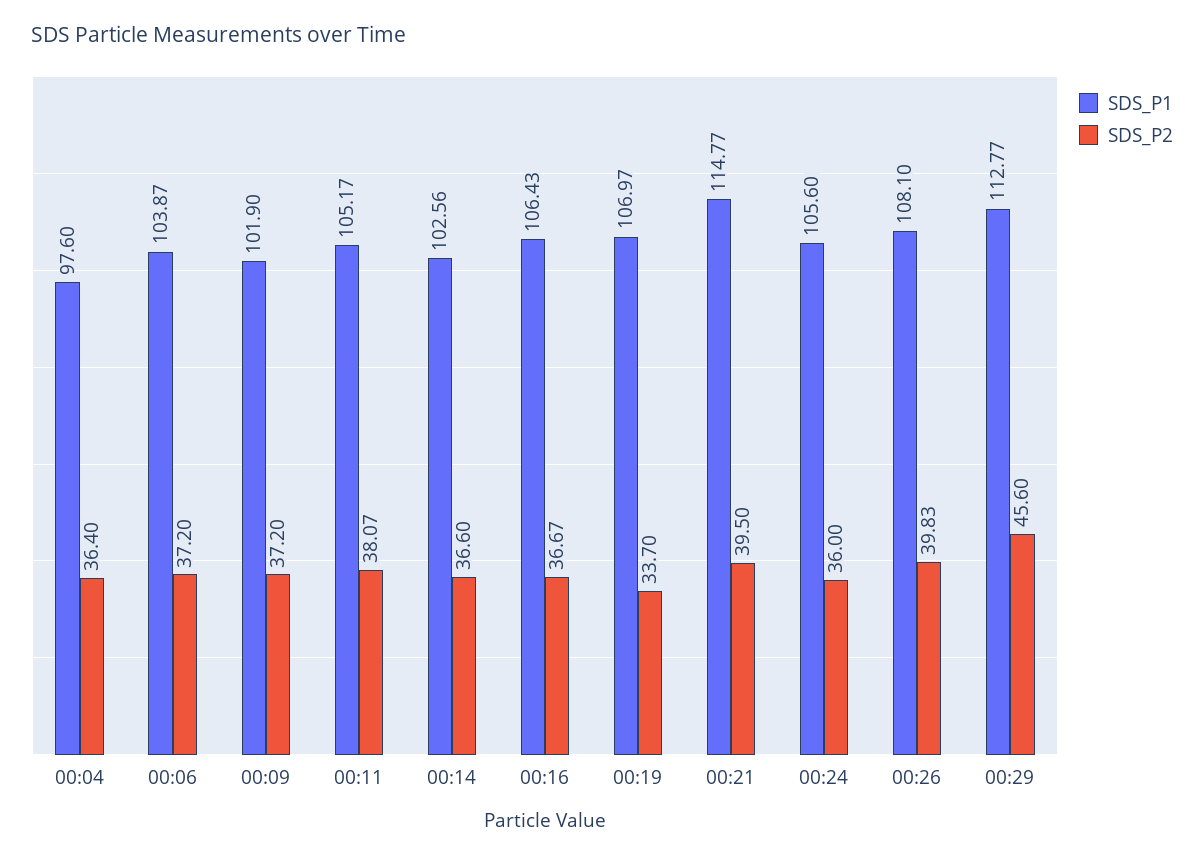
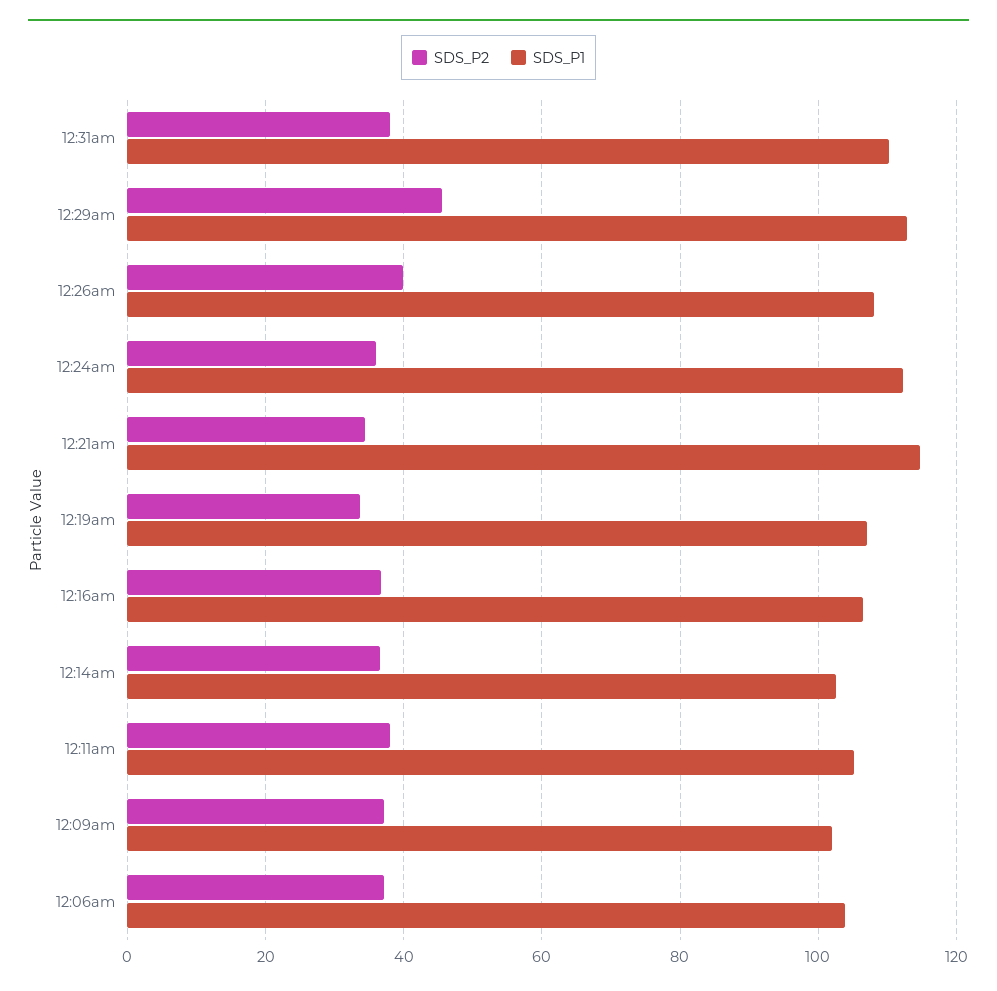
SDS_P1, 00:04: 97.6 -> none
SDS_P2, 00:04: 36.4 -> none
SDS_P2, 00:21: 39.5 -> 34
SDS_P1, 00:24: 105.6 -> 112
SDS_P2, 12:31am: none -> 38
SDS_P1, 12:31am: none -> 110

